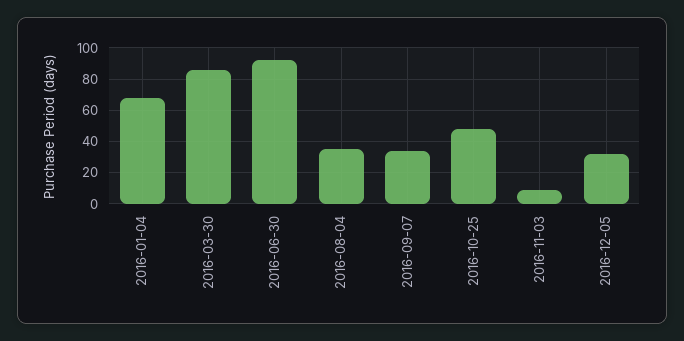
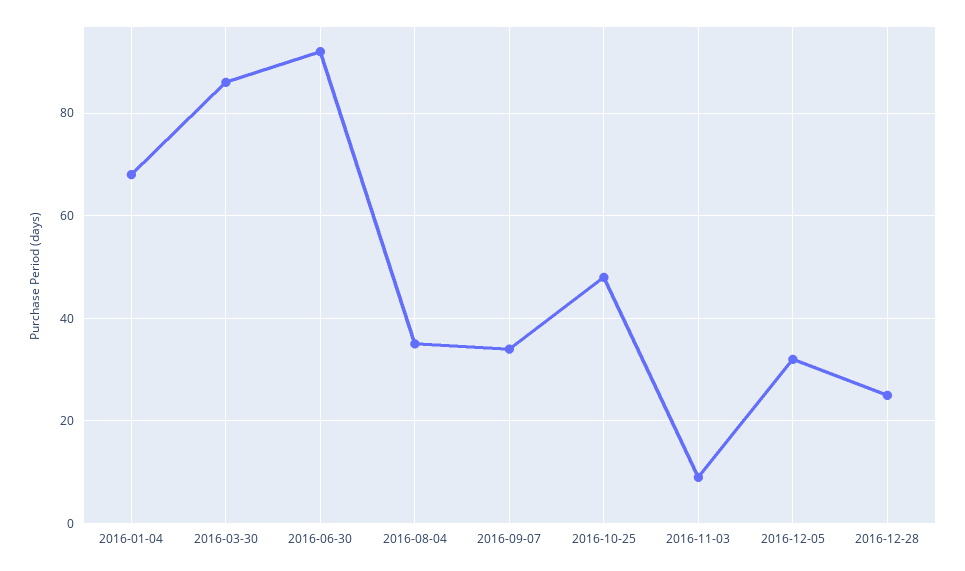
2016-12-28: none -> 25

